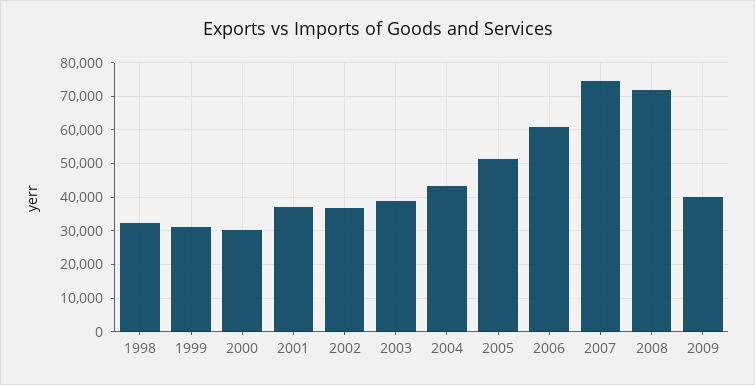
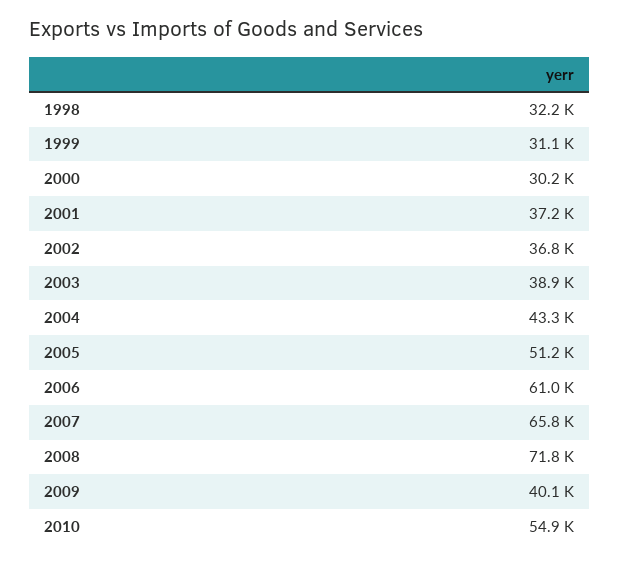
2007: 74000 -> 65800
2010: none -> 54900

